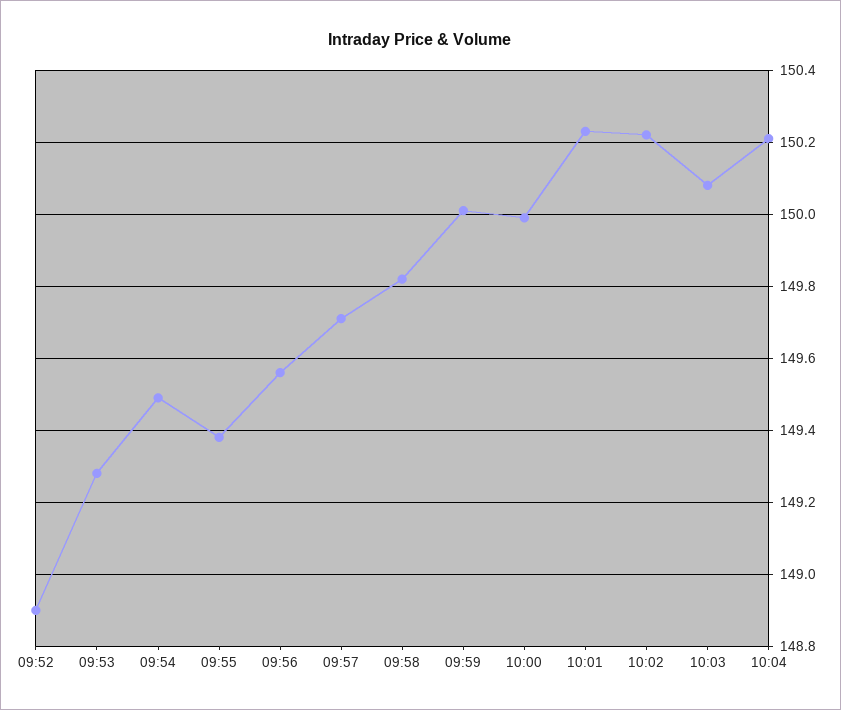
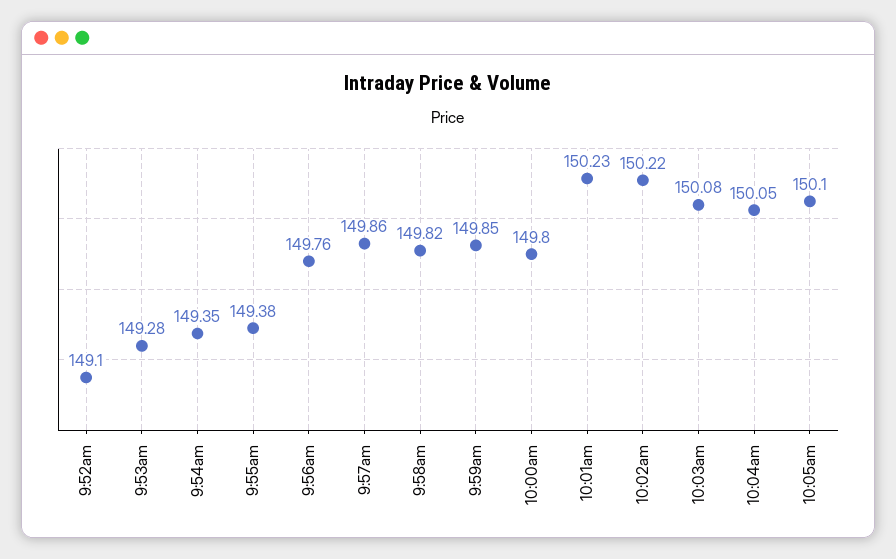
09:52: 148.9 -> 149.1
09:54: 149.5 -> 149.35
09:56: 149.55 -> 149.76
09:57: 149.7 -> 149.86
09:59: 150 -> 149.85
10:00: 150 -> 149.8
10:04: 150.2 -> 150.05
10:05am: none -> 150.1

